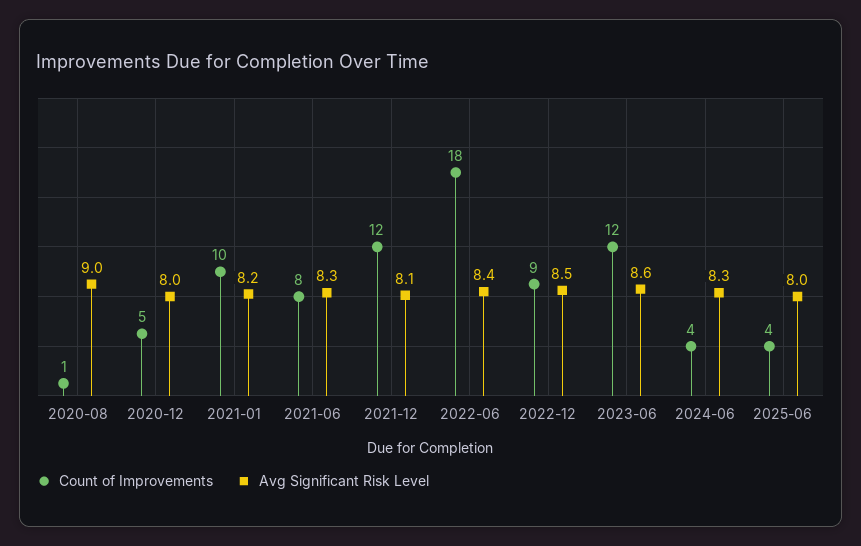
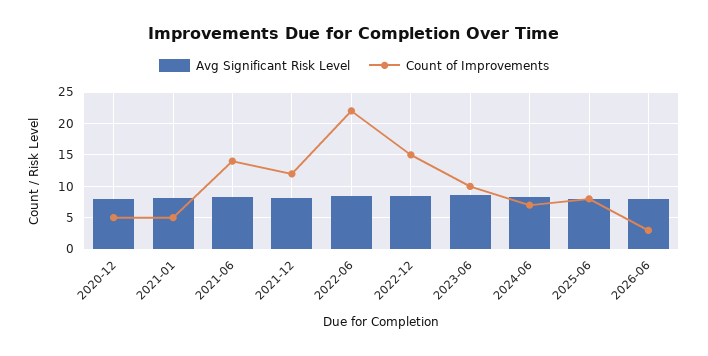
Count of Improvements, 2020-08: 1 -> none
Avg Significant Risk Level, 2020-08: 9 -> none
Count of Improvements, 2021-01: 10 -> 5
Count of Improvements, 2021-06: 8 -> 14
Count of Improvements, 2022-06: 18 -> 22
Count of Improvements, 2022-12: 9 -> 15
Count of Improvements, 2023-06: 12 -> 10
Count of Improvements, 2024-06: 4 -> 7
Count of Improvements, 2025-06: 4 -> 8
Avg Significant Risk Level, 2026-06: none -> 8
Count of Improvements, 2026-06: none -> 3

